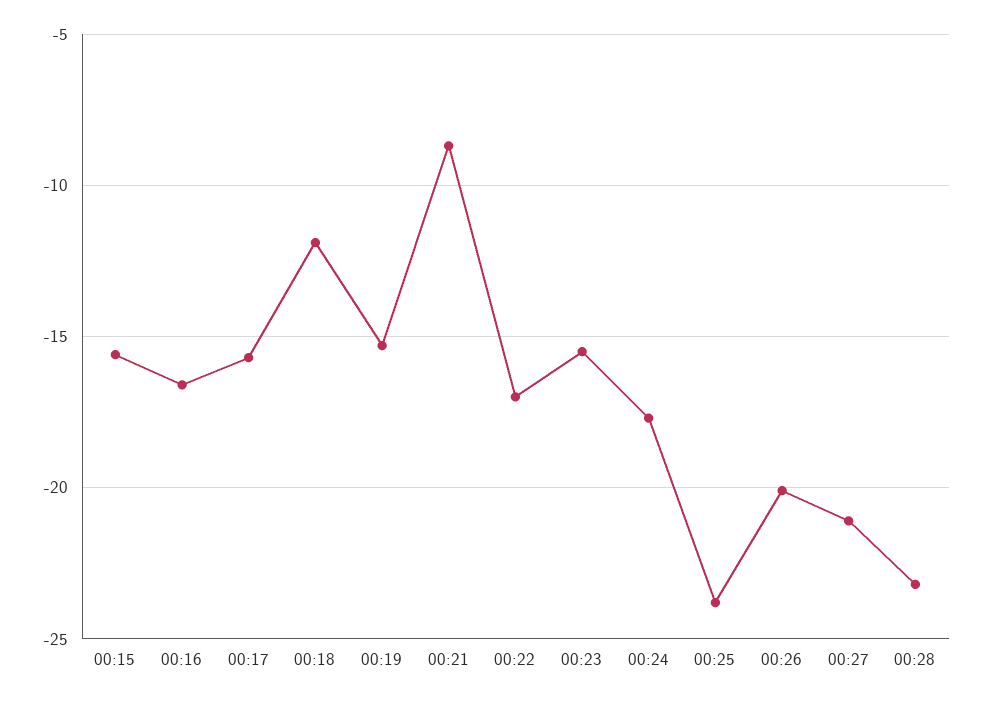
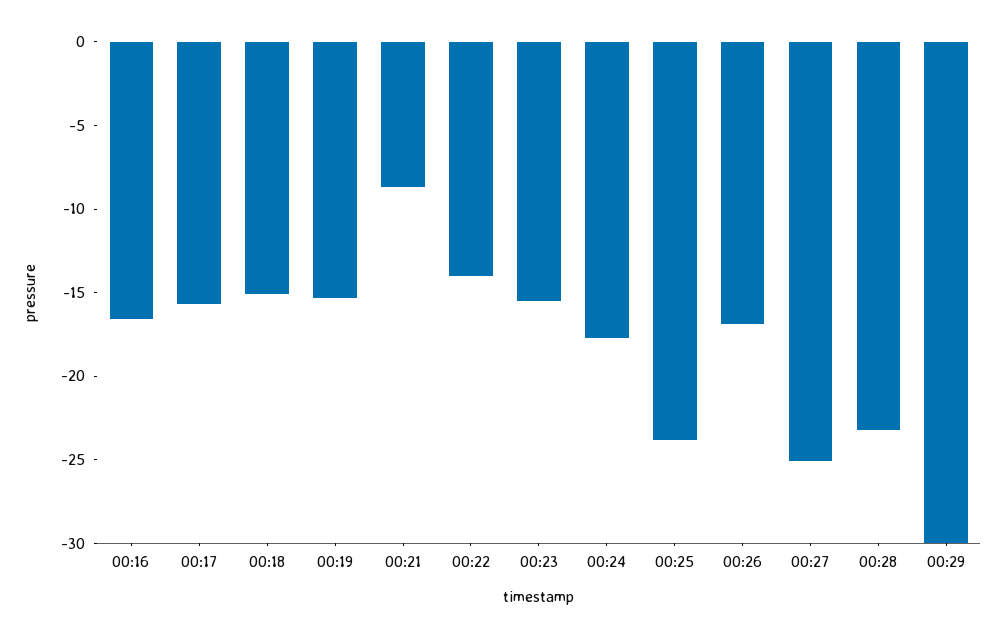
00:15: -15.5 -> none
00:18: -12 -> -15
00:22: -17 -> -14
00:26: -20 -> -17
00:27: -21 -> -25
00:29: none -> -30

